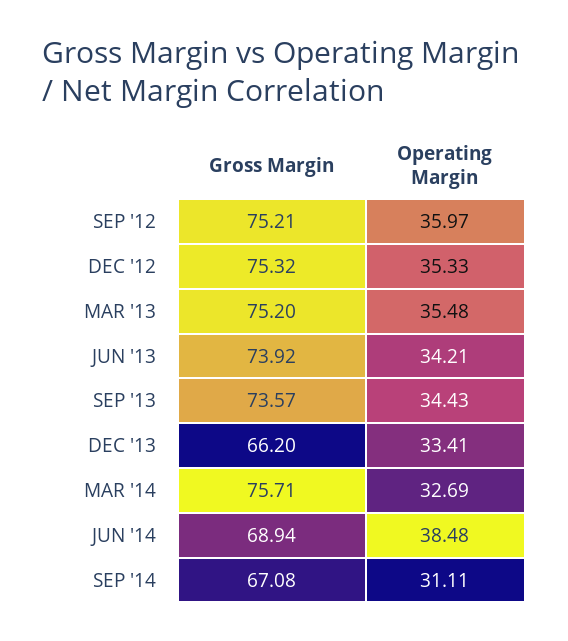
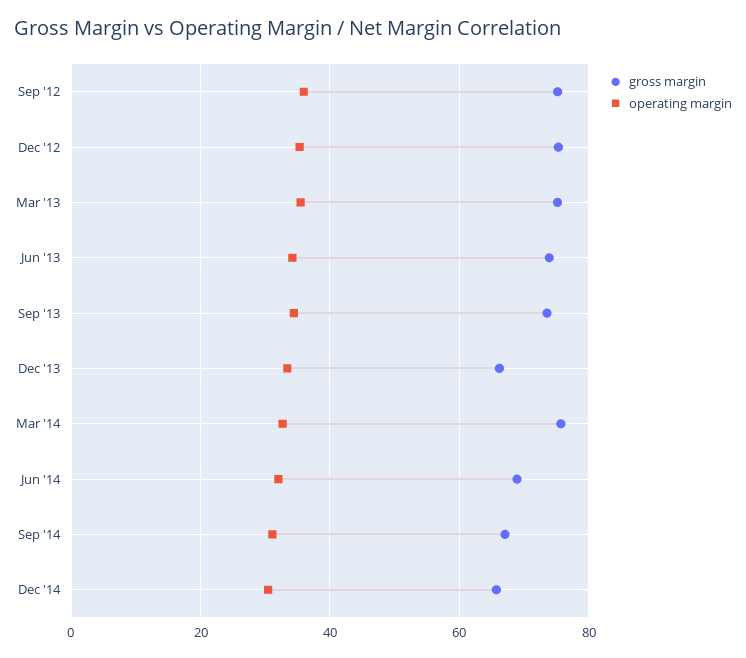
Operating Margin, JUN '14: 38.48 -> 32
Gross Margin, Dec '14: none -> 66
Operating Margin, Dec '14: none -> 30

